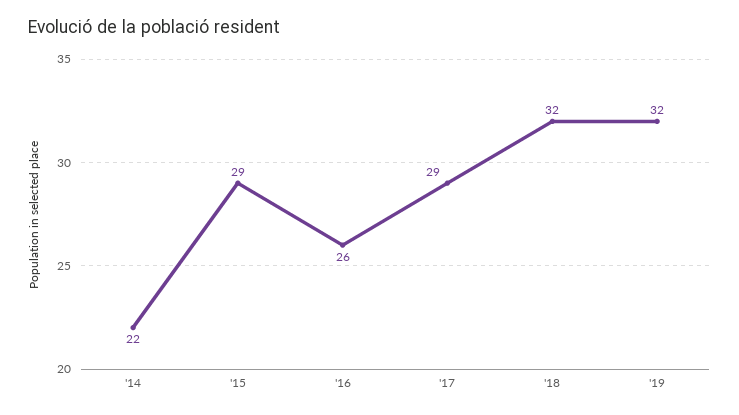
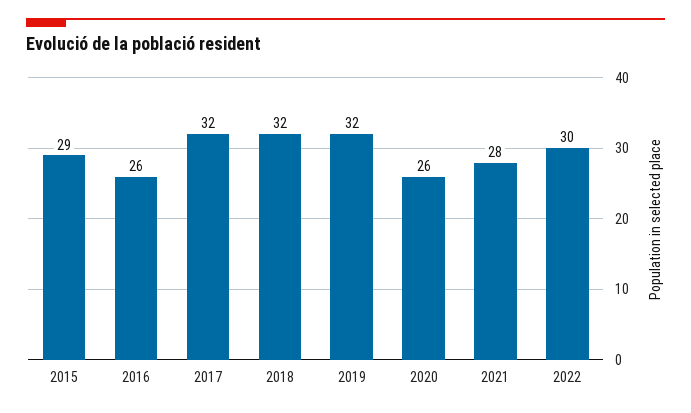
'14: 22 -> none
'17: 29 -> 32
2020: none -> 26
2021: none -> 28
2022: none -> 30

